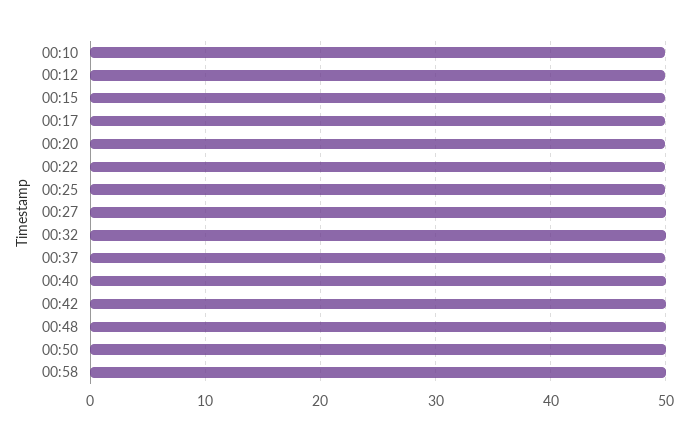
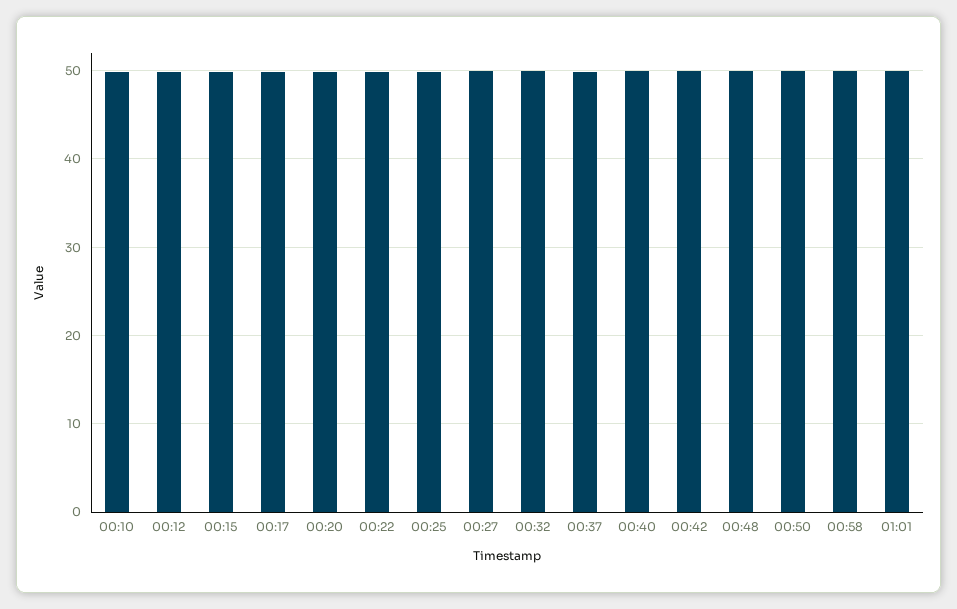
01:01: none -> 50

